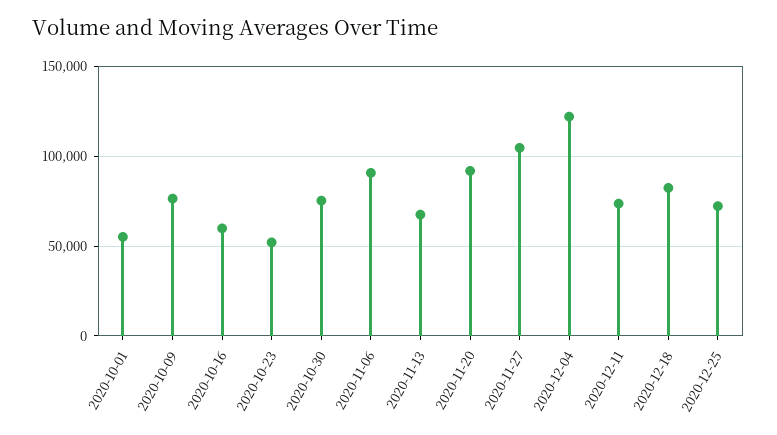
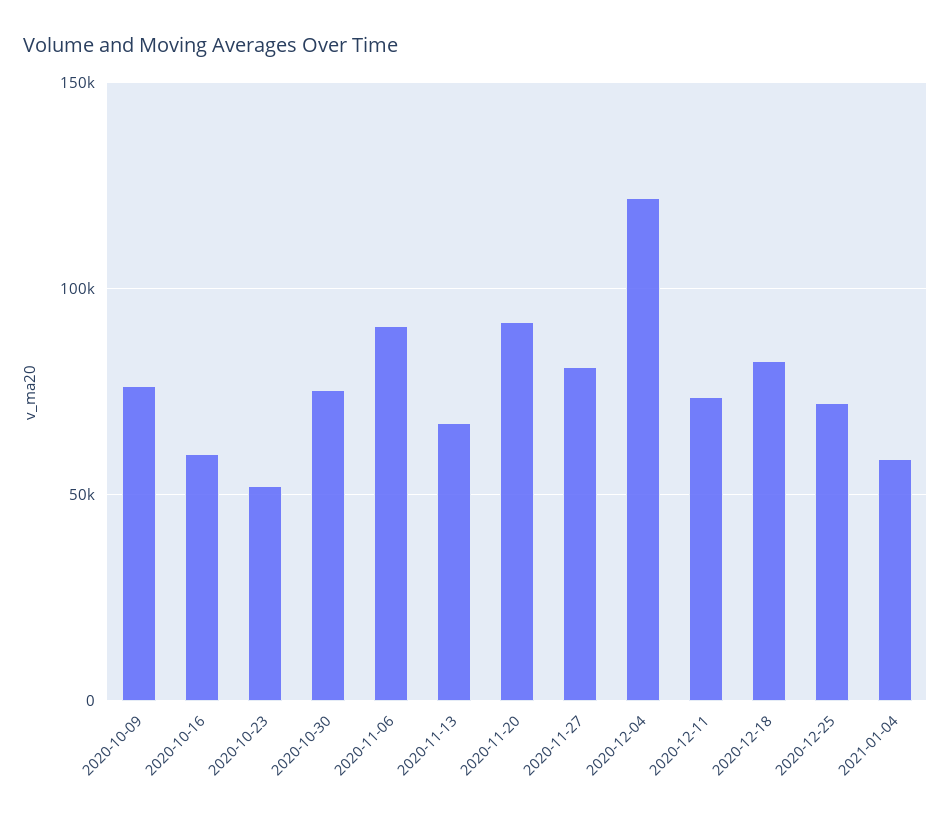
2020-10-01: 55000 -> none
2020-11-27: 105000 -> 80000
2021-01-04: none -> 60000

